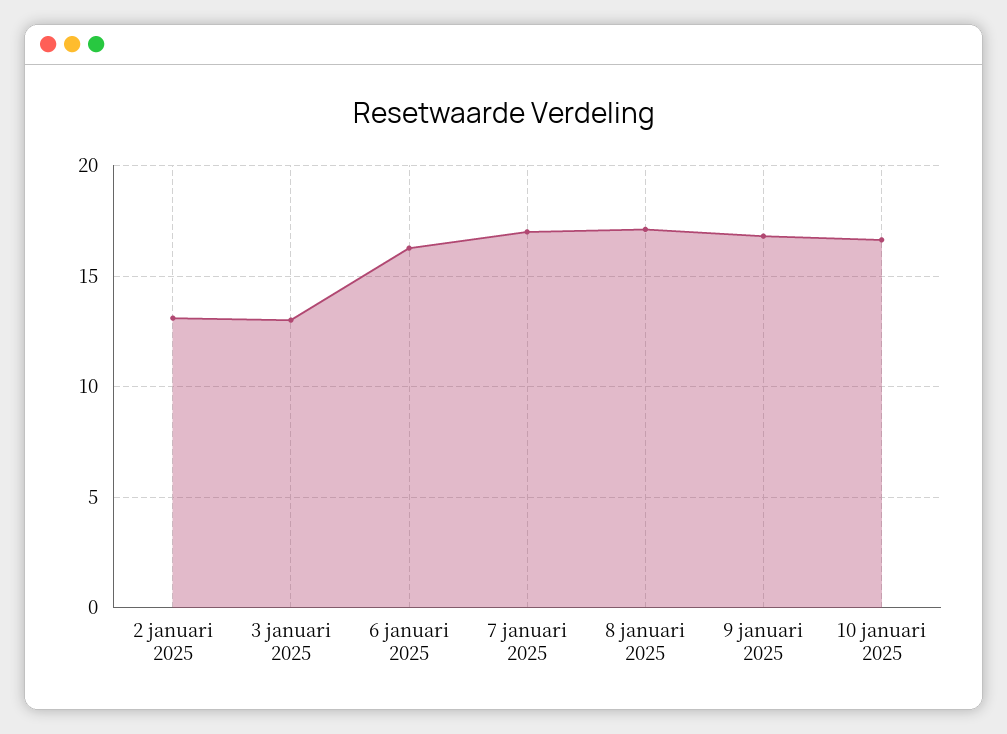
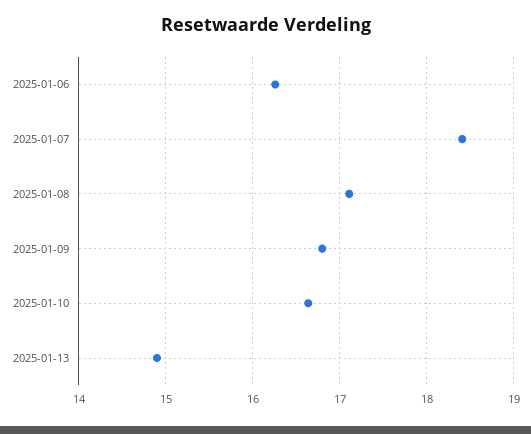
2 januari 2025: 13 -> none
3 januari 2025: 13 -> none
7 januari 2025: 17 -> 18.4
2025-01-13: none -> 14.9

